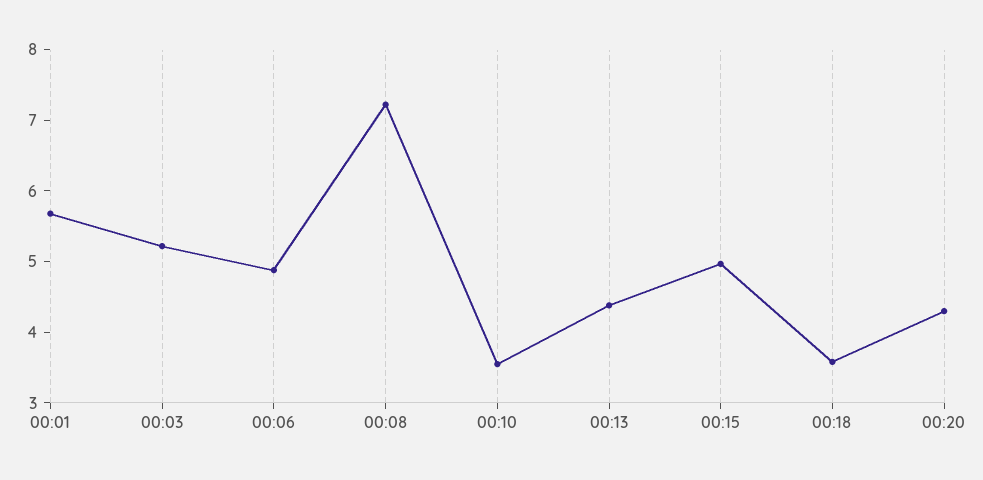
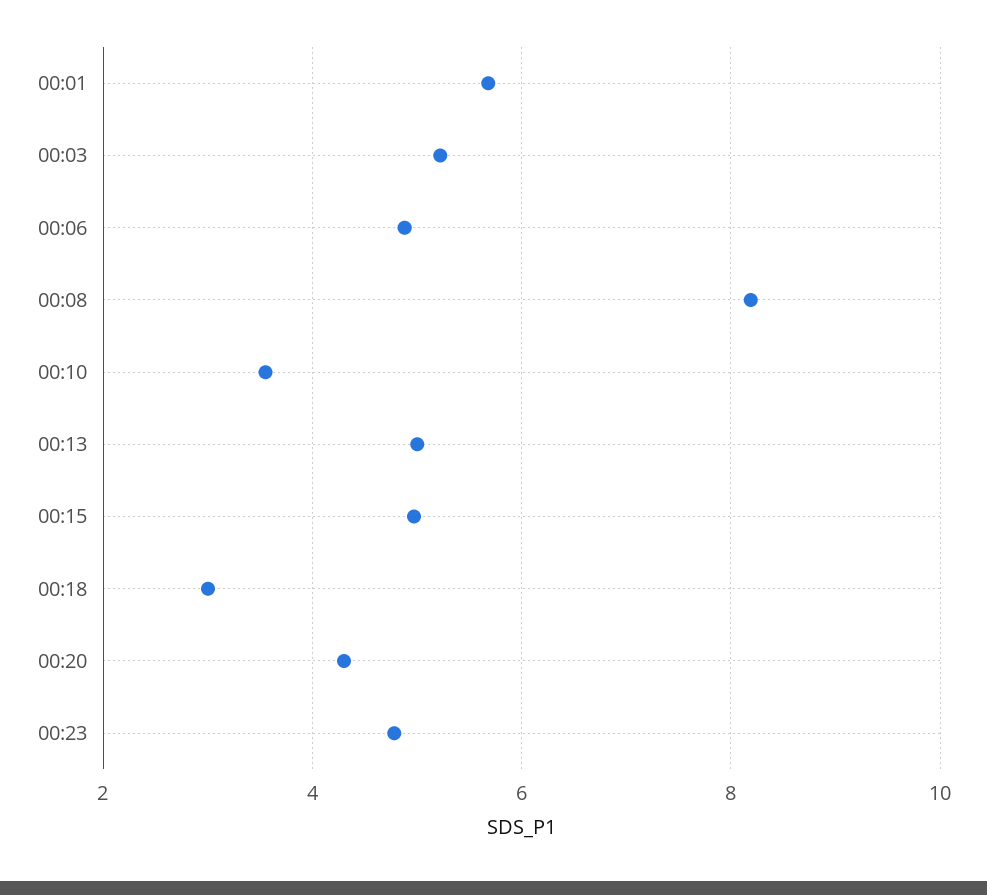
00:08: 7.2 -> 8.2
00:13: 4.4 -> 5
00:18: 3.6 -> 3
00:23: none -> 4.8

